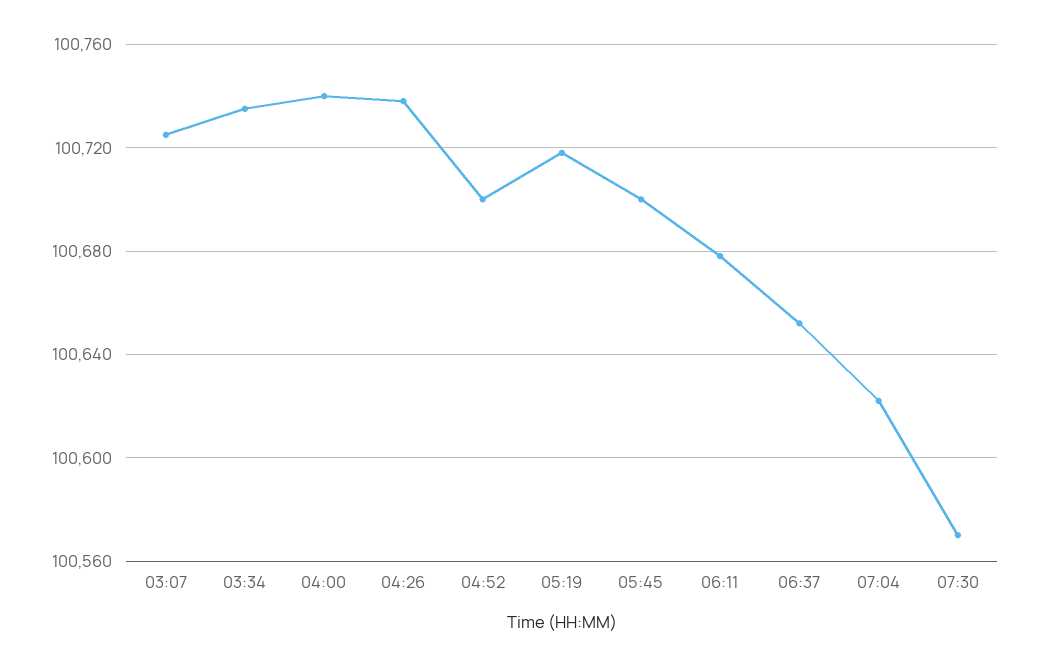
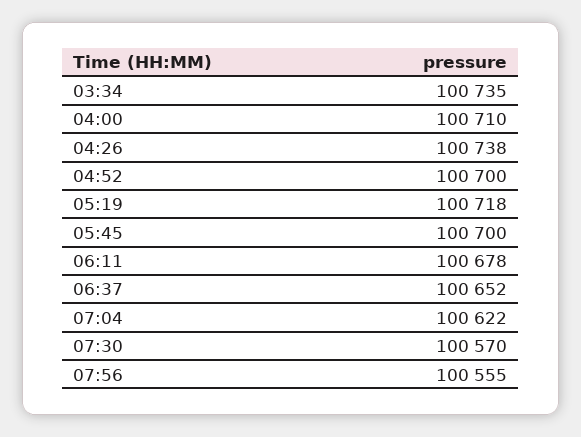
03:07: 100725 -> none
04:00: 100740 -> 100710
07:56: none -> 100555

